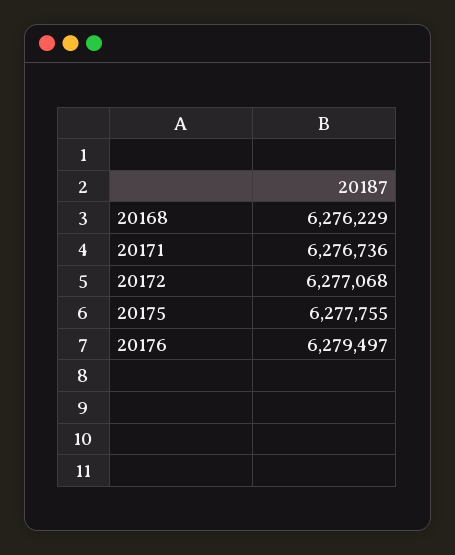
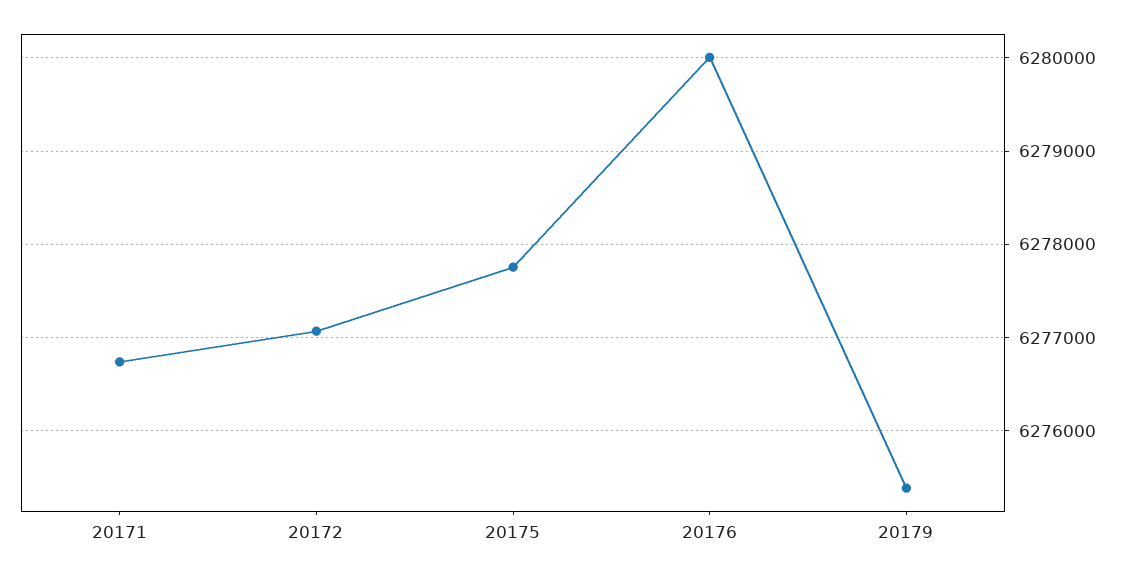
20168: 6276229 -> none
20176: 6279497 -> 6280000
20179: none -> 6275400

